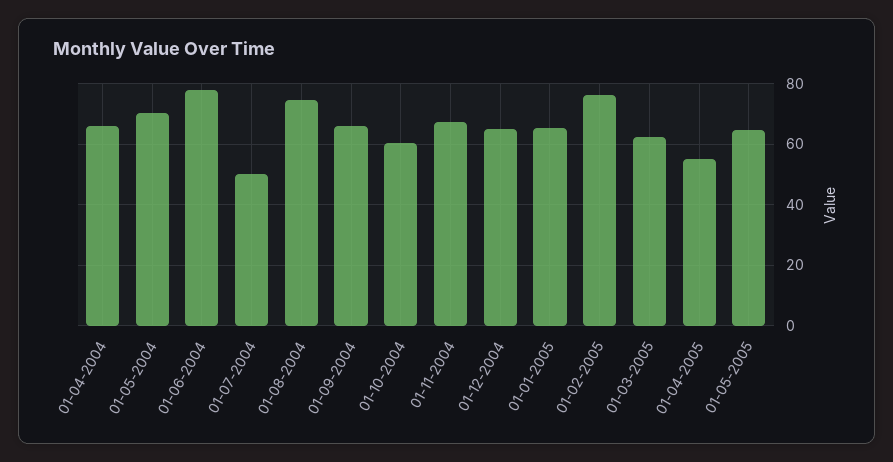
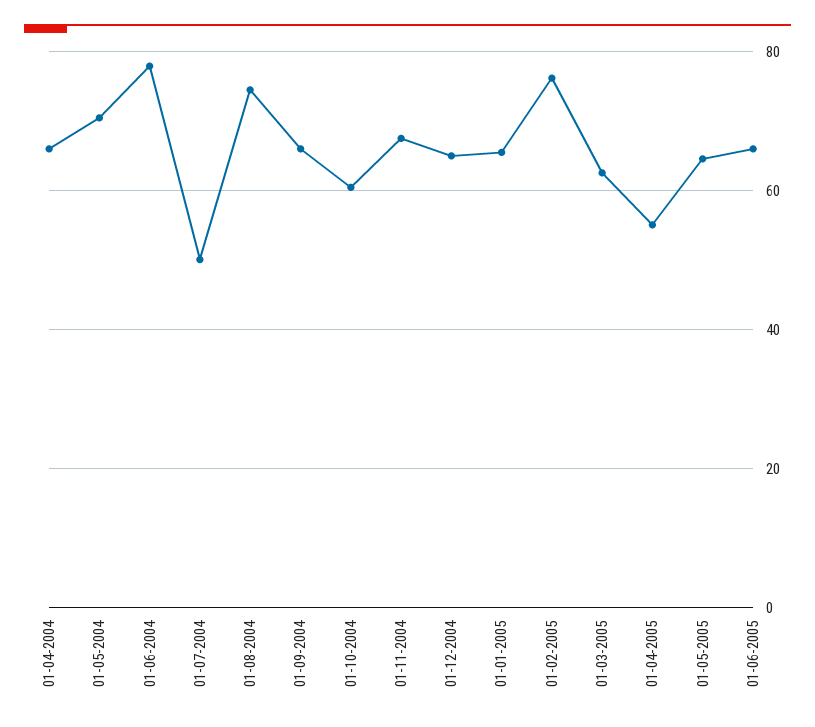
01-06-2005: none -> 66

